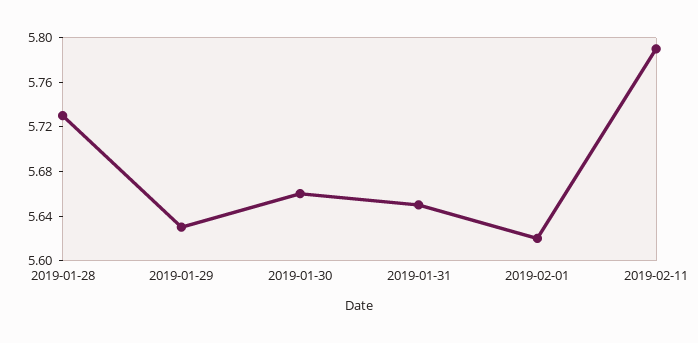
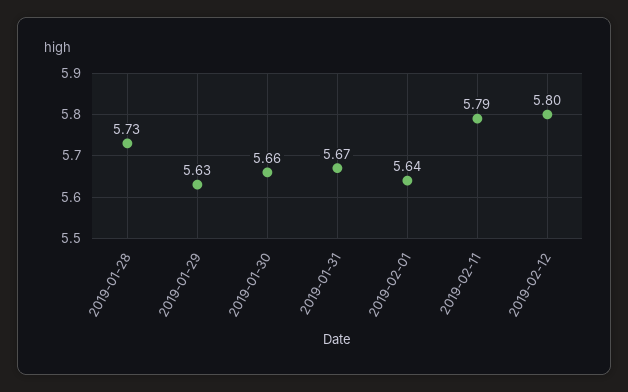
2019-01-31: 5.65 -> 5.67
2019-02-01: 5.62 -> 5.64
2019-02-12: none -> 5.8

